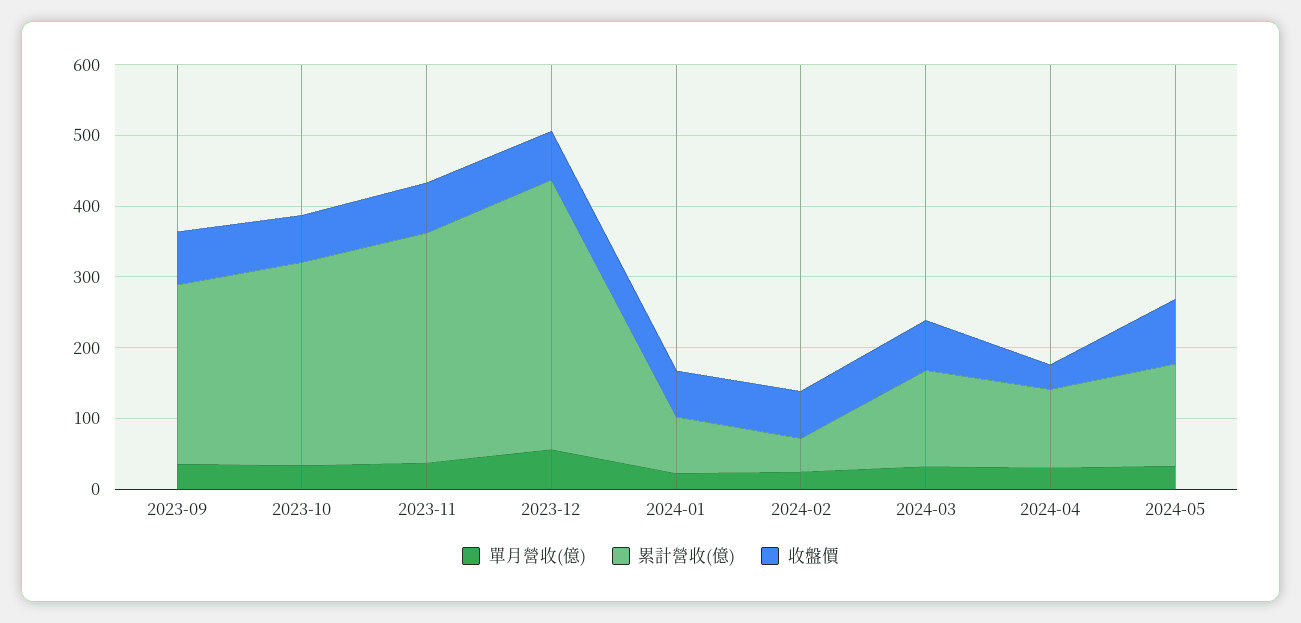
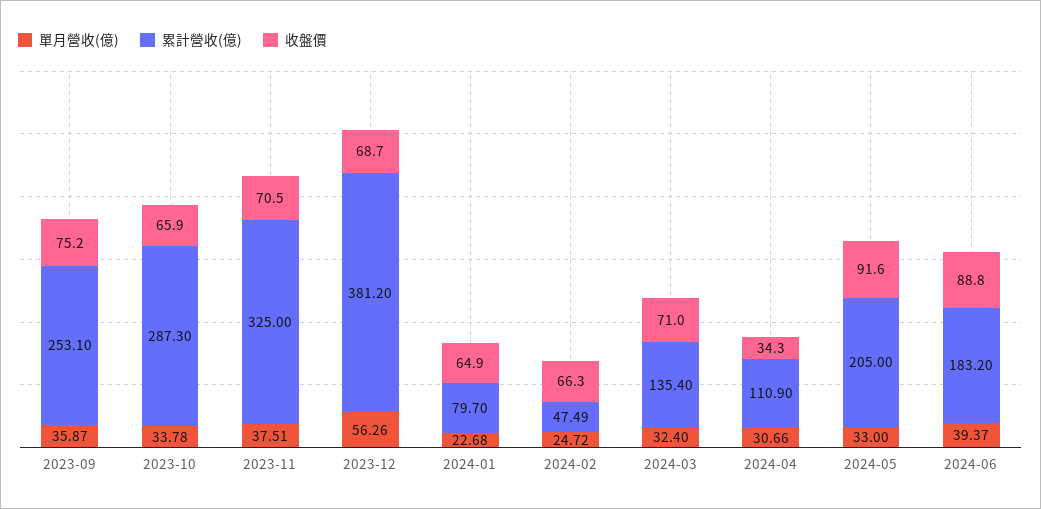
累計營收(億), 2024-05: 140 -> 205
單月營收(億), 2024-06: none -> 39.37
累計營收(億), 2024-06: none -> 183.2
收盤價, 2024-06: none -> 88.8

